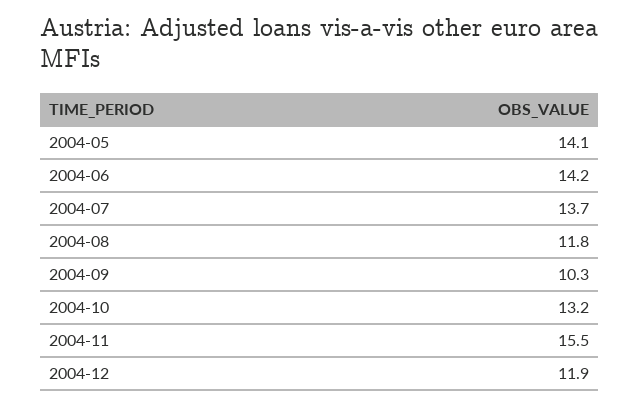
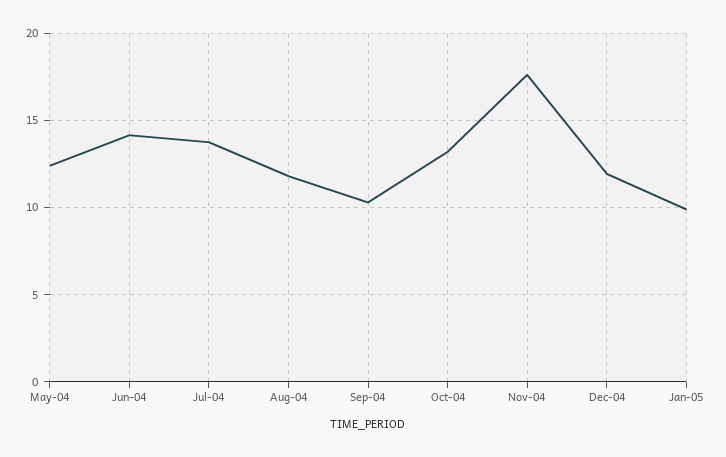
2004-05: 14.1 -> 12.5
2004-11: 15.5 -> 17.5
Jan-05: none -> 10

